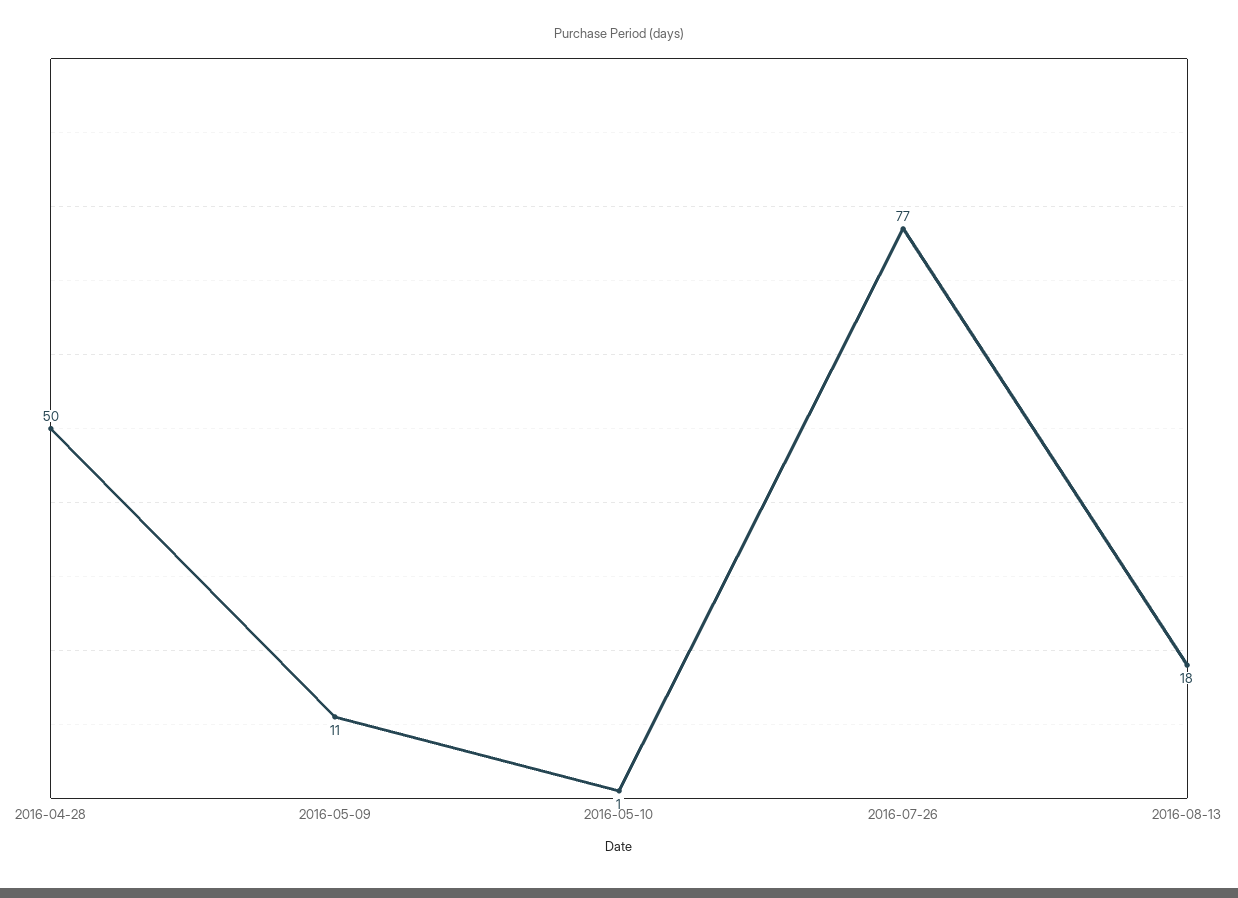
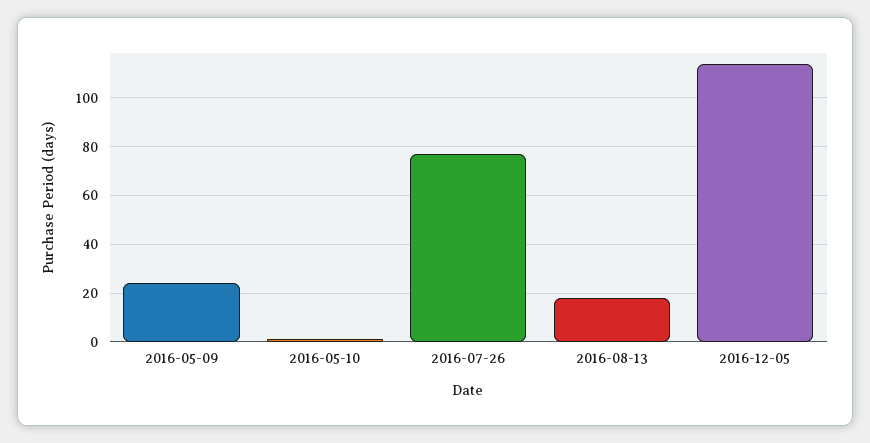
2016-04-28: 50 -> none
2016-05-09: 11 -> 25
2016-12-05: none -> 115

